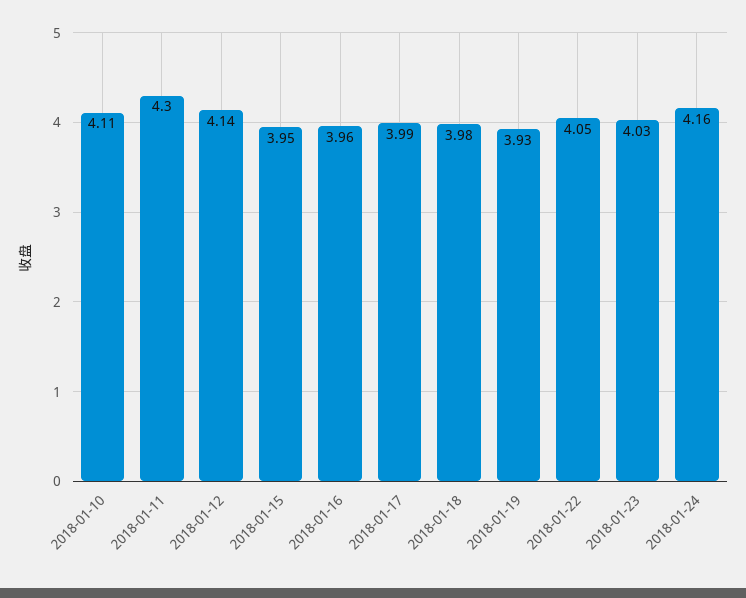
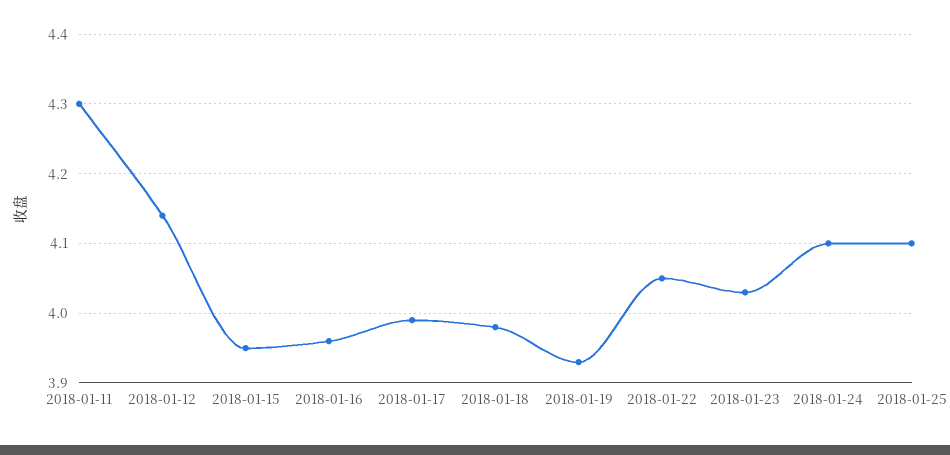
2018-01-10: 4.11 -> none
2018-01-24: 4.16 -> 4.1
2018-01-25: none -> 4.1

